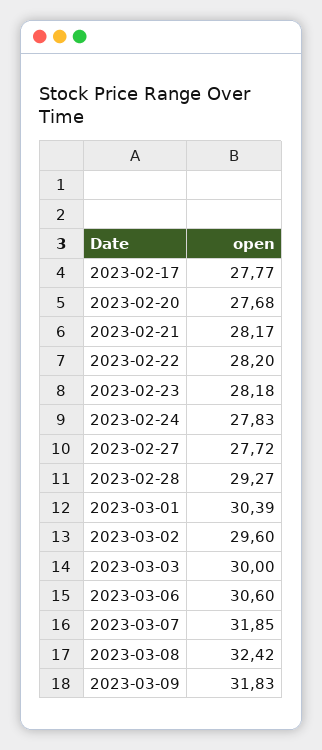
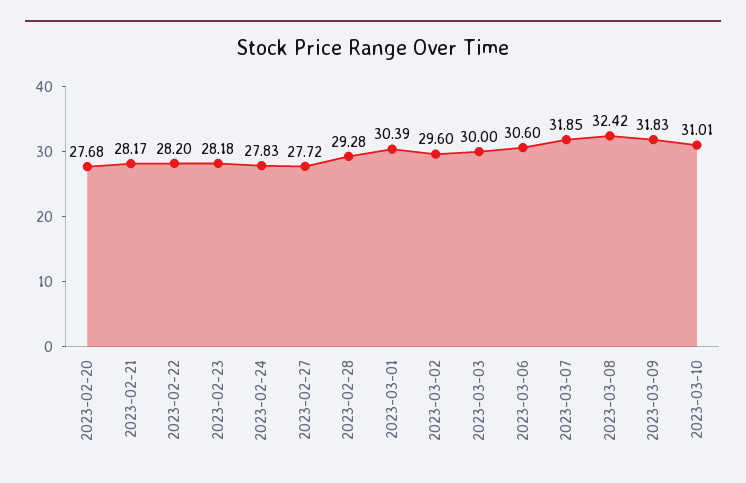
2023-02-17: 27.77 -> none
2023-02-28: 29.27 -> 29.28
2023-03-10: none -> 31.01

